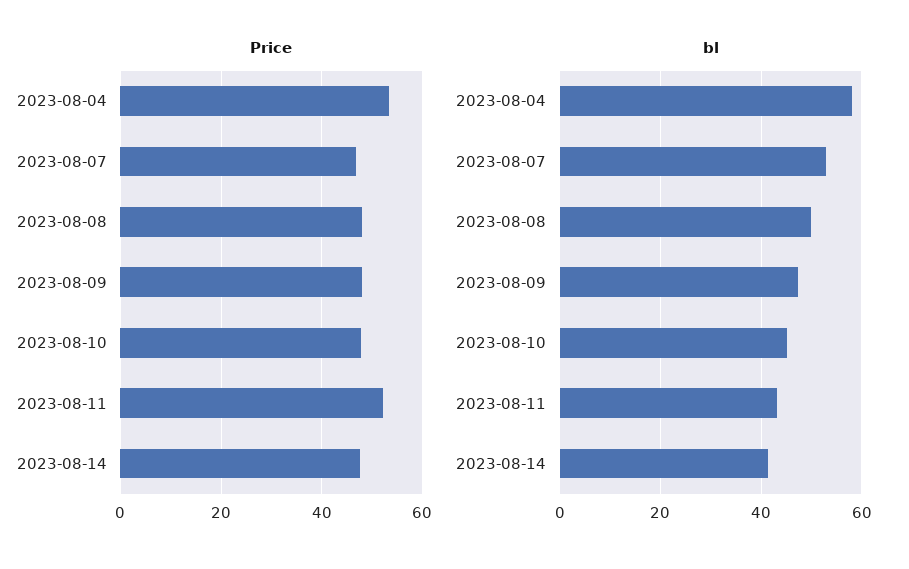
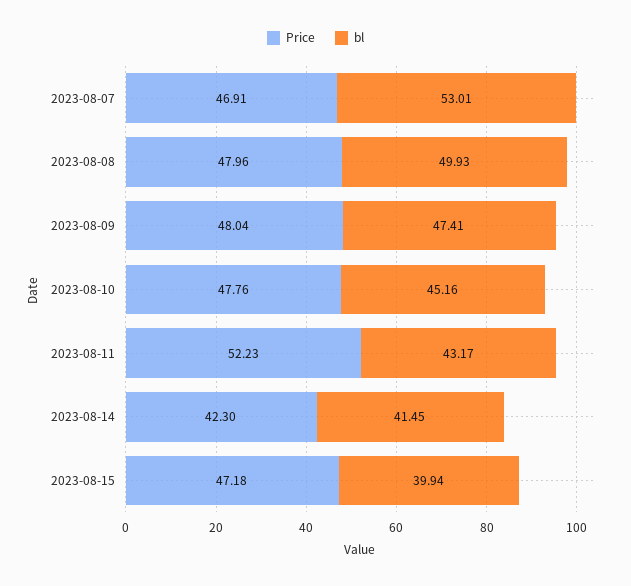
Price, 2023-08-04: 54 -> none
Price, 2023-08-14: 48 -> 42.3
bl, 2023-08-04: 58 -> none
Price, 2023-08-15: none -> 47.18
bl, 2023-08-15: none -> 39.94

